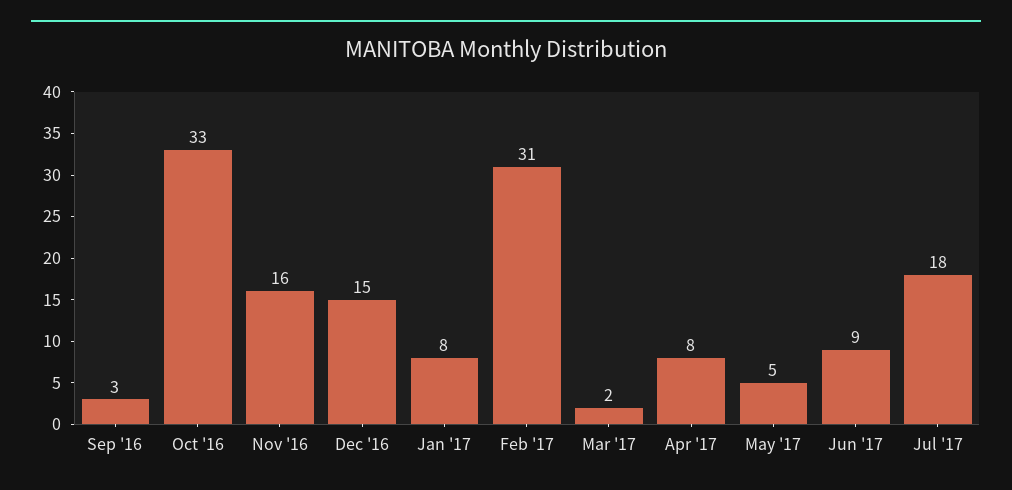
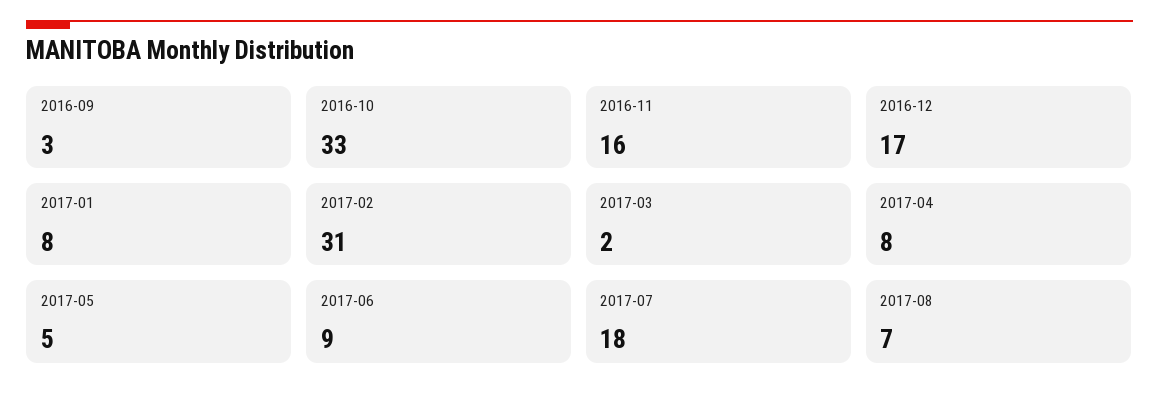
Dec '16: 15 -> 17
2017-08: none -> 7

